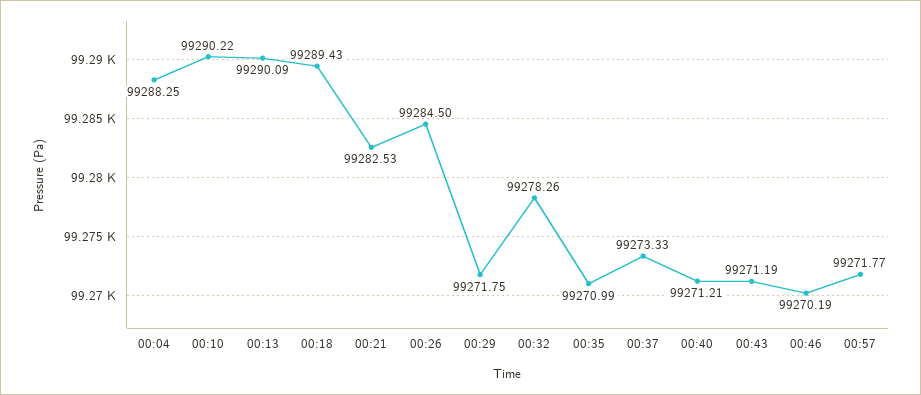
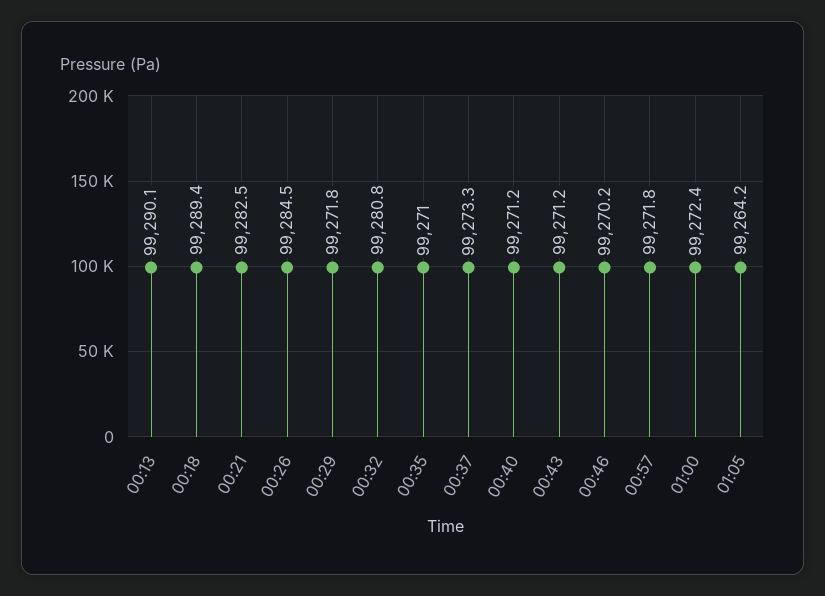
00:04: 99288.25 -> none
00:10: 99290.22 -> none
00:32: 99278.26 -> 99280.8
01:00: none -> 99272.4
01:05: none -> 99264.2

